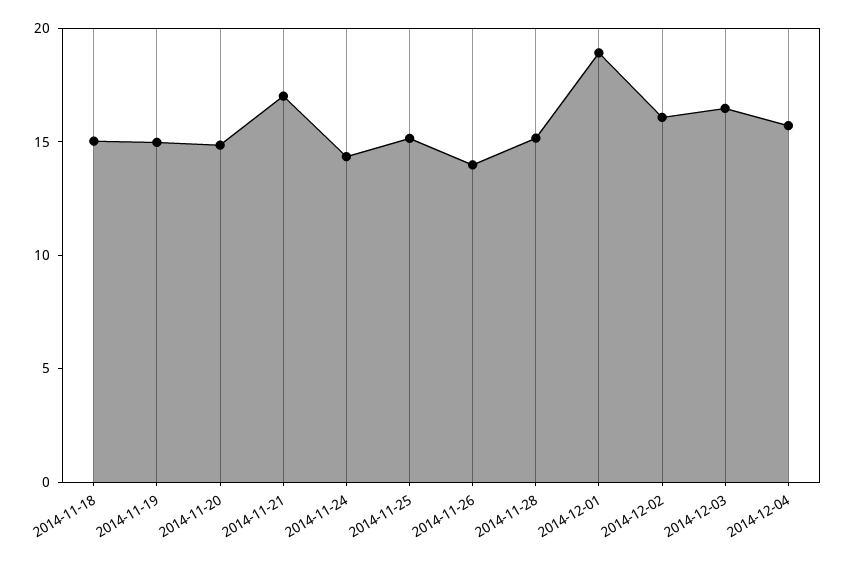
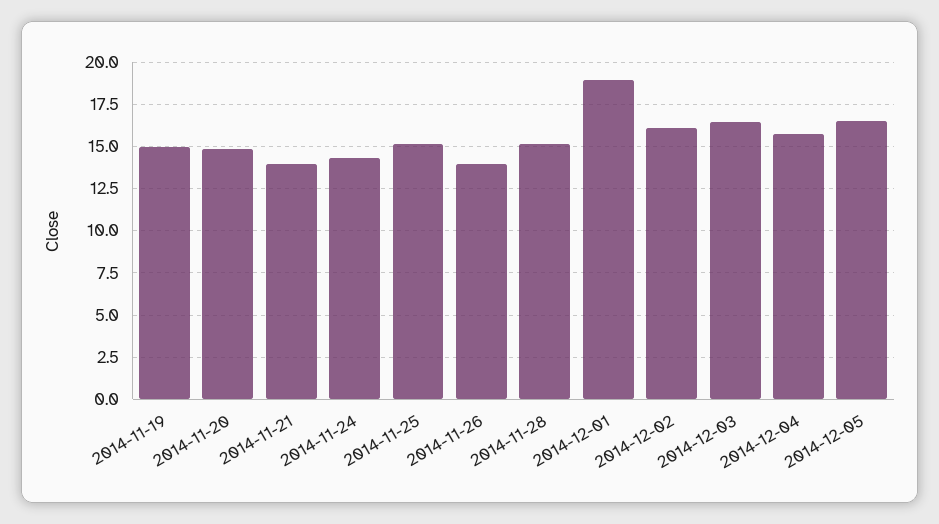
2014-11-18: 15 -> none
2014-11-21: 17 -> 14
2014-12-05: none -> 16.5

